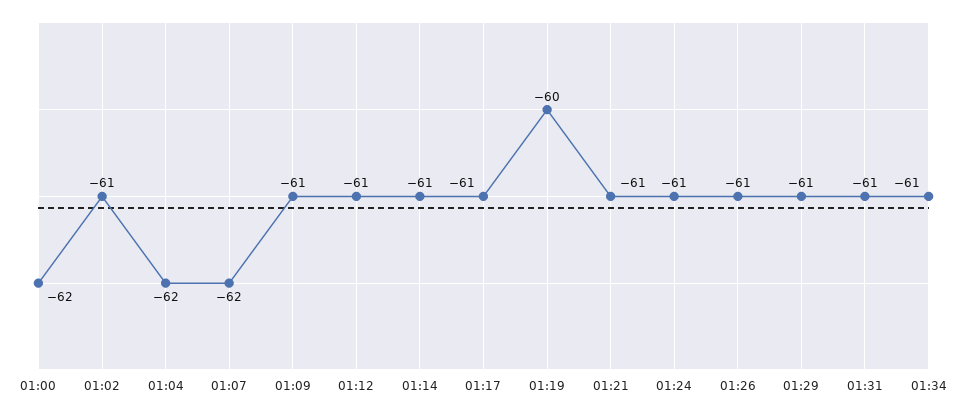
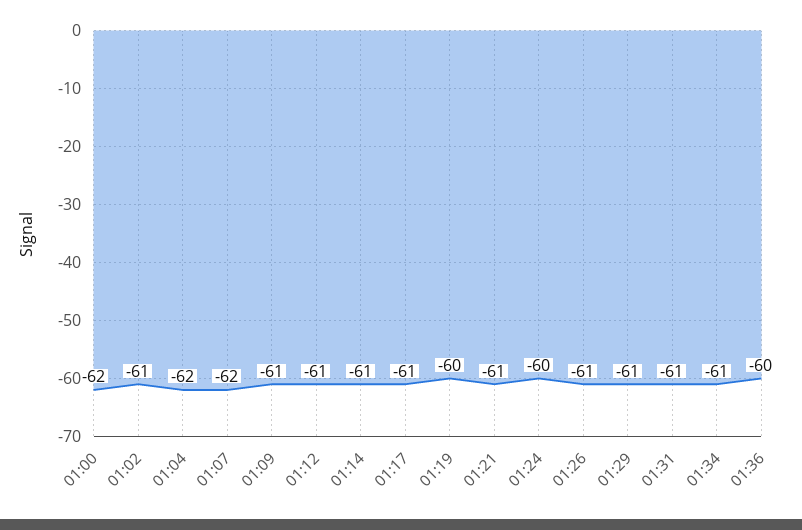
01:24: -61 -> -60
01:36: none -> -60

